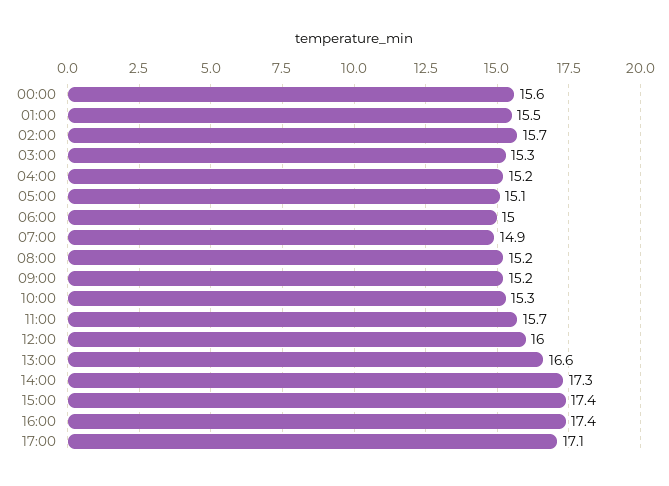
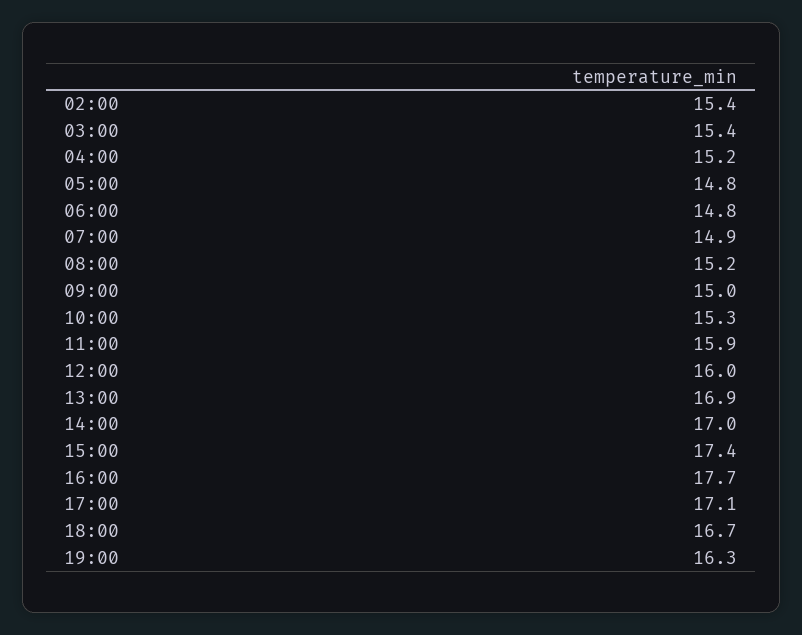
00:00: 15.6 -> none
01:00: 15.5 -> none
02:00: 15.7 -> 15.4
03:00: 15.3 -> 15.4
05:00: 15.1 -> 14.8
06:00: 15 -> 14.8
09:00: 15.2 -> 15
11:00: 15.7 -> 15.9
13:00: 16.6 -> 16.9
14:00: 17.3 -> 17
16:00: 17.4 -> 17.7
18:00: none -> 16.7
19:00: none -> 16.3

